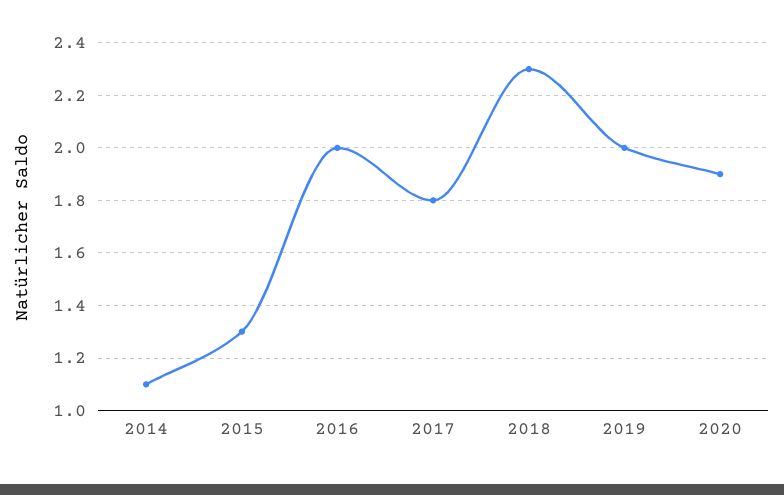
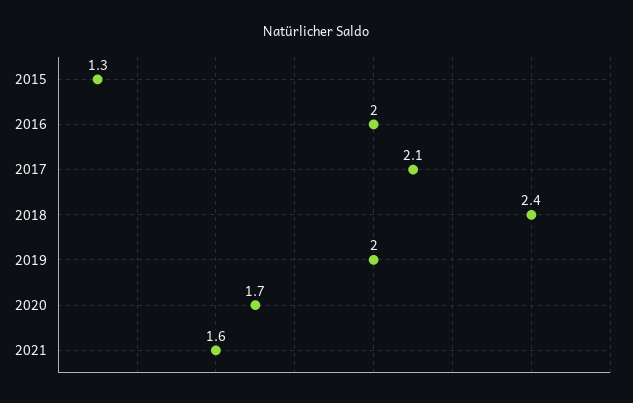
2014: 1.1 -> none
2017: 1.8 -> 2.1
2018: 2.3 -> 2.4
2020: 1.9 -> 1.7
2021: none -> 1.6

